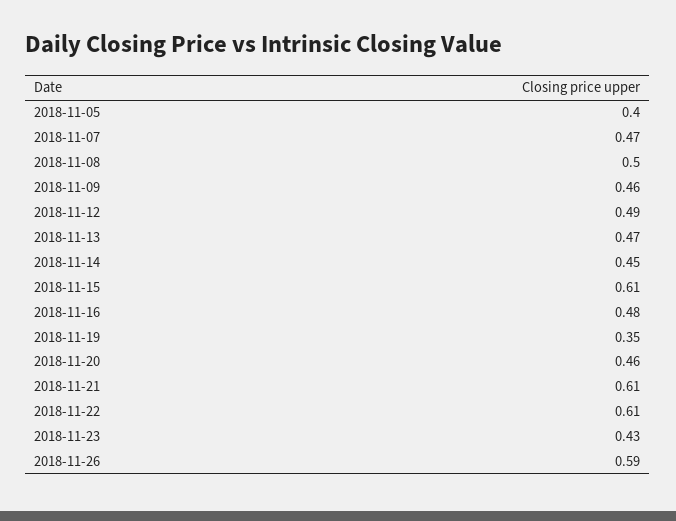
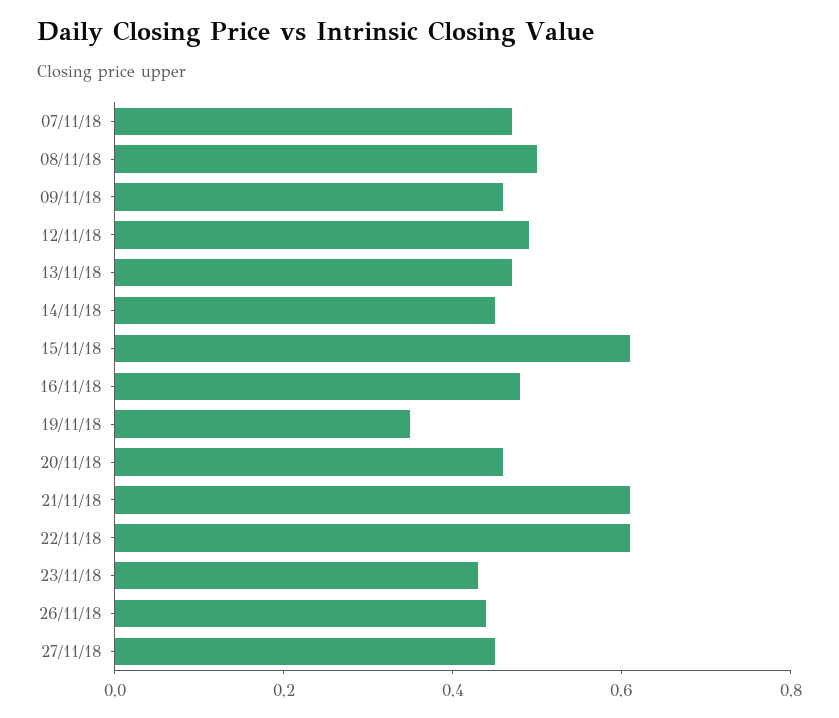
2018-11-05: 0.4 -> none
2018-11-26: 0.59 -> 0.45
27/11/18: none -> 0.45

